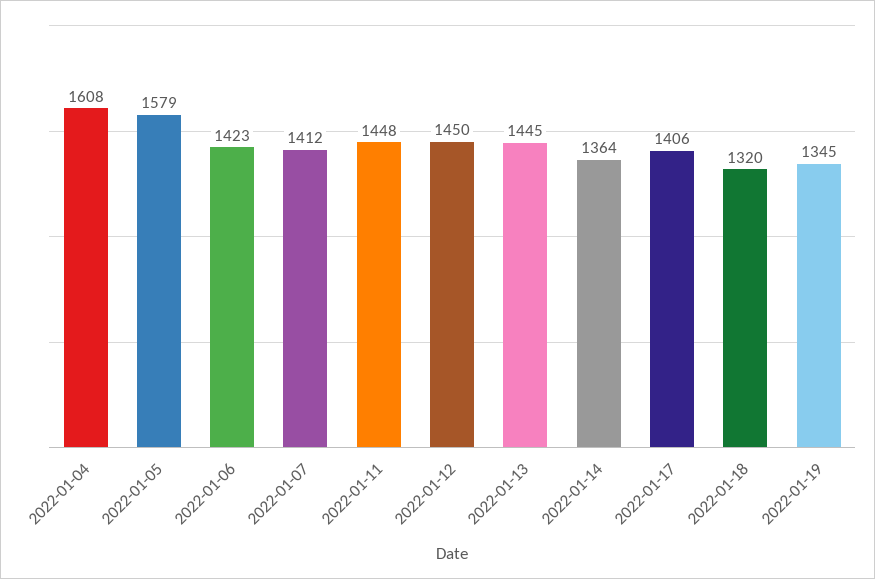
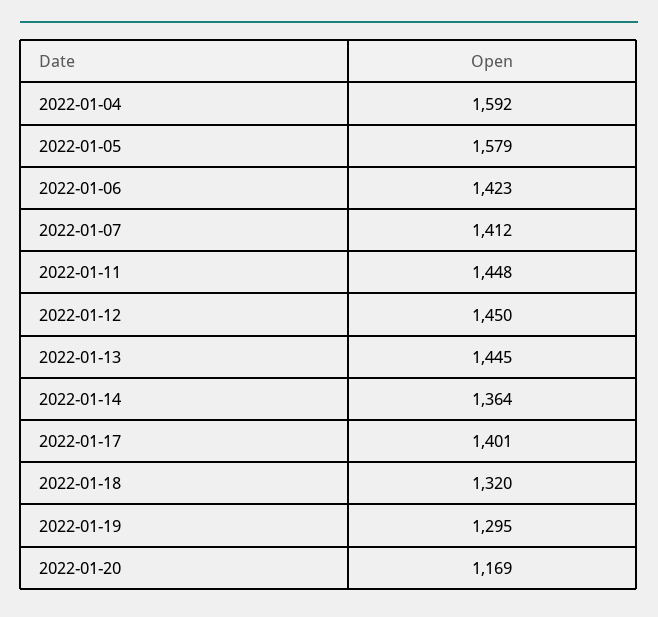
2022-01-04: 1608 -> 1592
2022-01-17: 1406 -> 1401
2022-01-19: 1345 -> 1295
2022-01-20: none -> 1169

